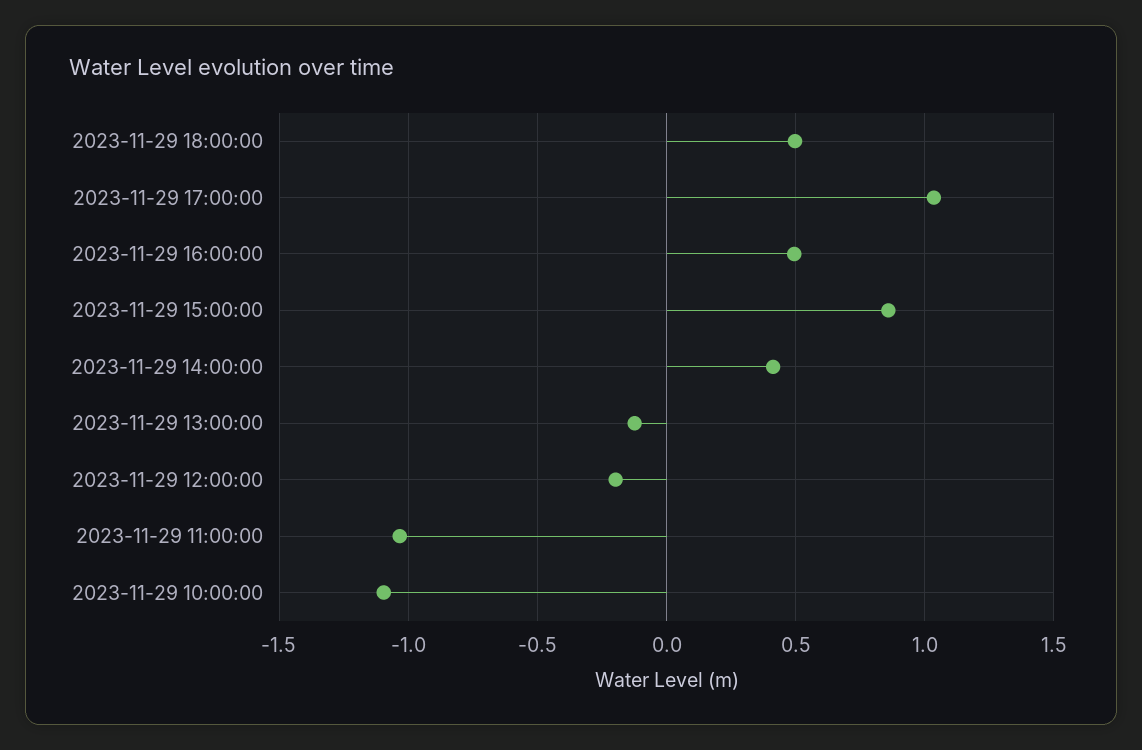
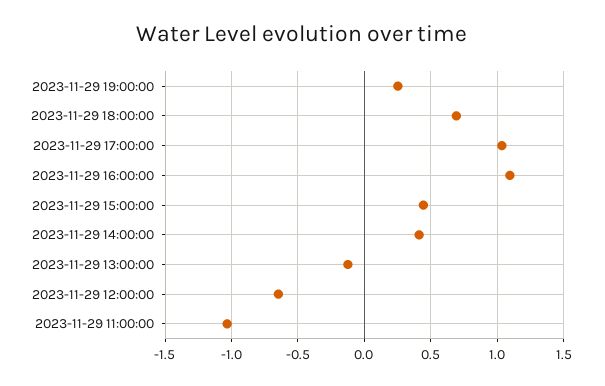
2023-11-29 18:00:00: 0.5 -> 0.7
2023-11-29 16:00:00: 0.5 -> 1.1
2023-11-29 15:00:00: 0.85 -> 0.45
2023-11-29 12:00:00: -0.2 -> -0.65
2023-11-29 10:00:00: -1.1 -> none
2023-11-29 19:00:00: none -> 0.25

